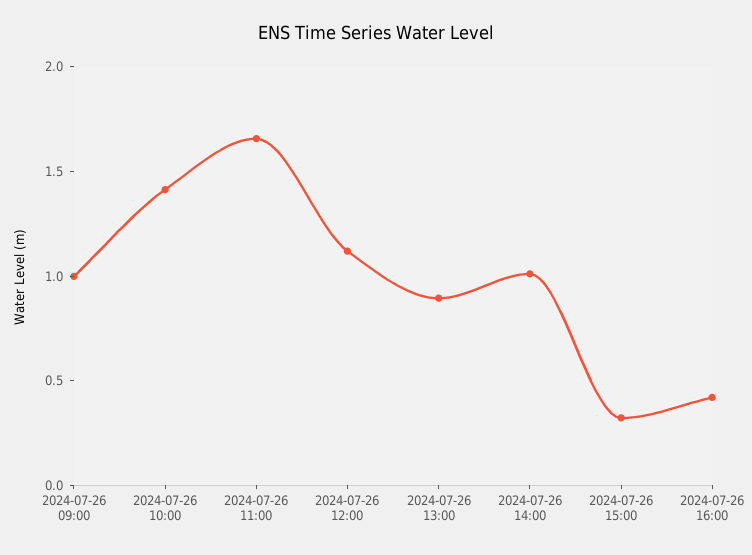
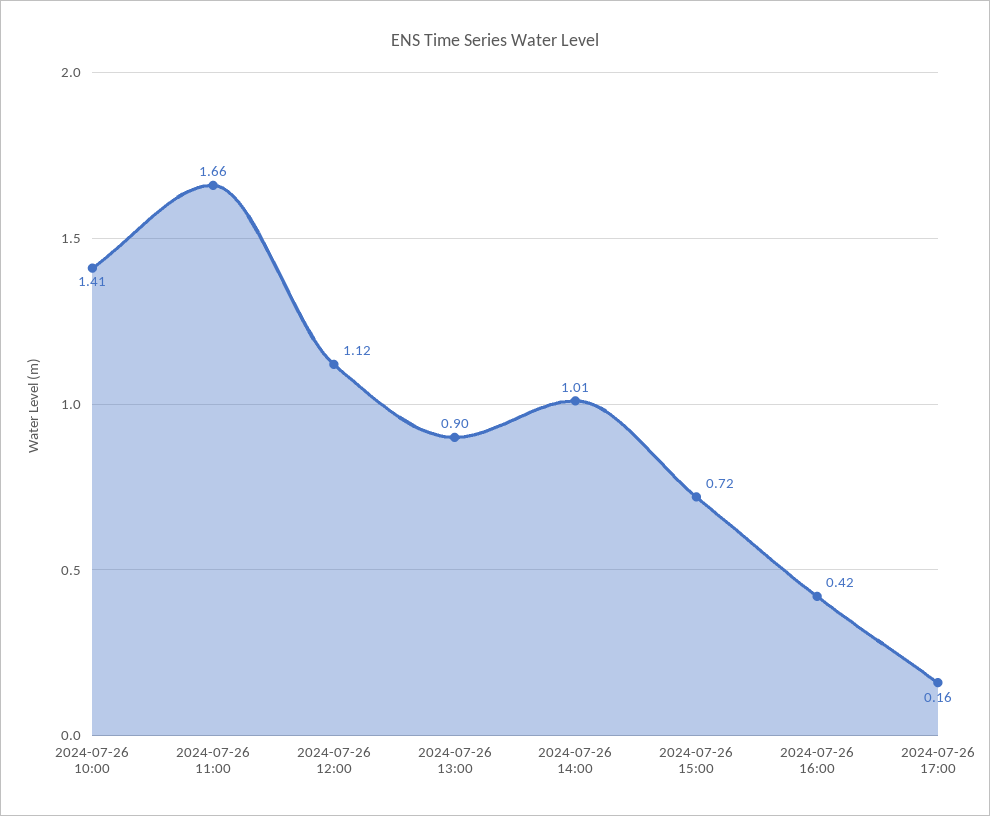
2024-07-26 09:00: 1 -> none
2024-07-26 15:00: 0.3 -> 0.72
2024-07-26 17:00: none -> 0.16

